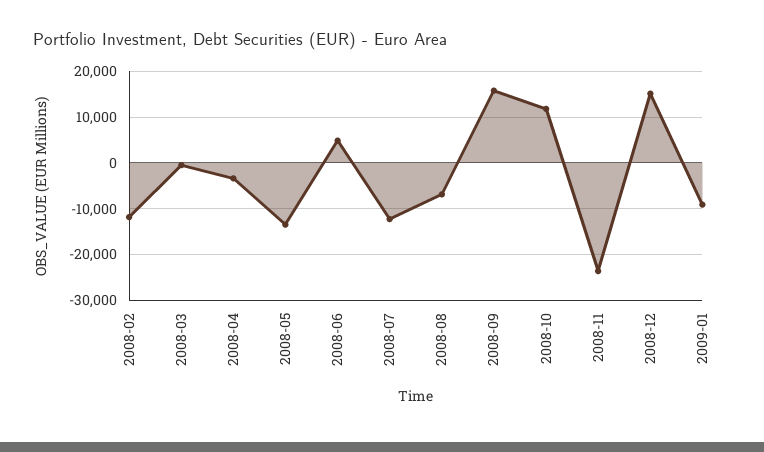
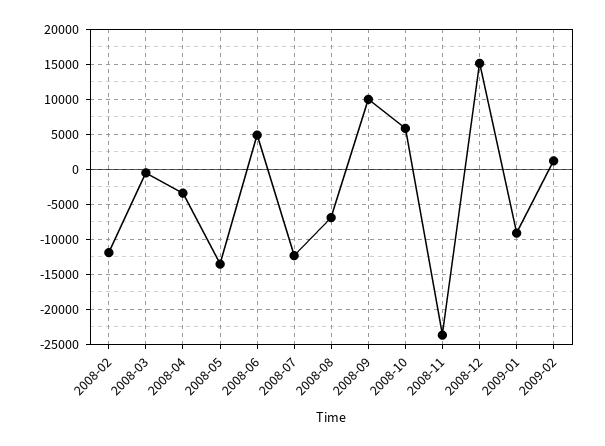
2008-09: 16000 -> 10000
2008-10: 12000 -> 6000
2009-02: none -> 1000

